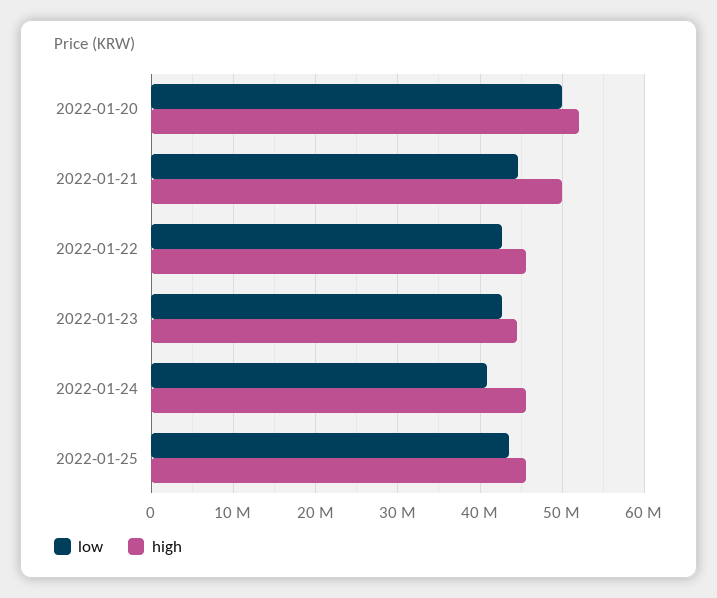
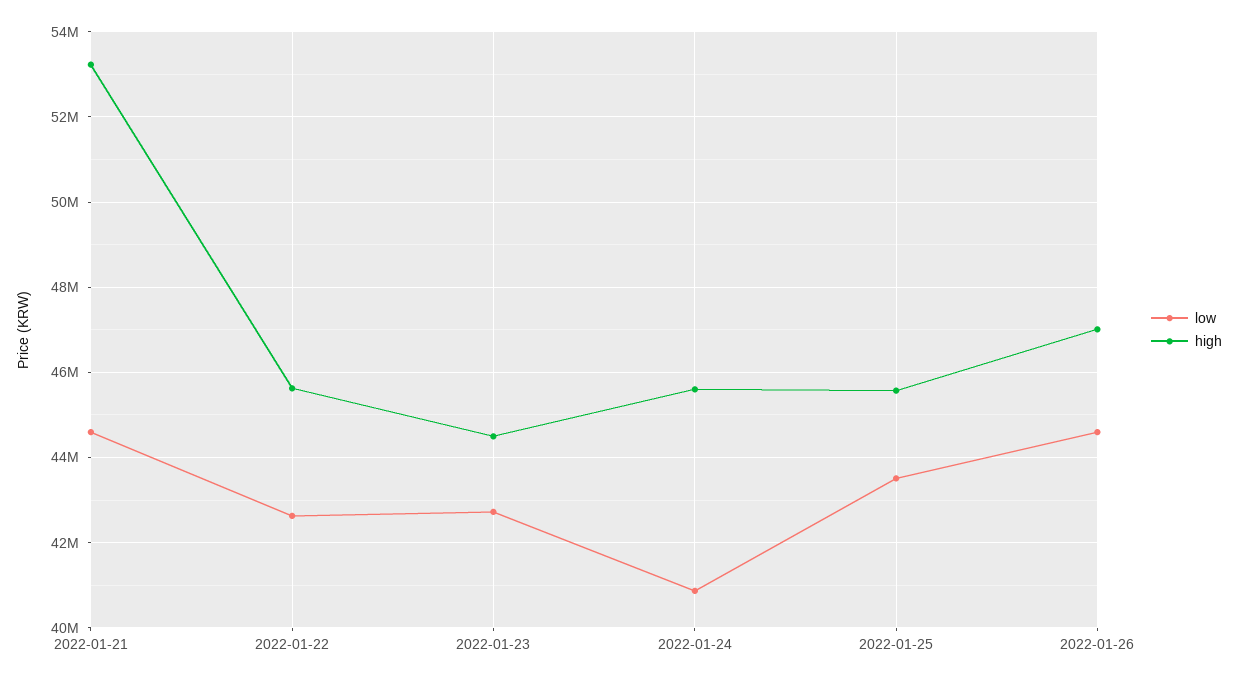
low, 2022-01-20: 50000000 -> none
high, 2022-01-20: 52000000 -> none
high, 2022-01-21: 50000000 -> 53200000
low, 2022-01-26: none -> 44600000
high, 2022-01-26: none -> 47000000

